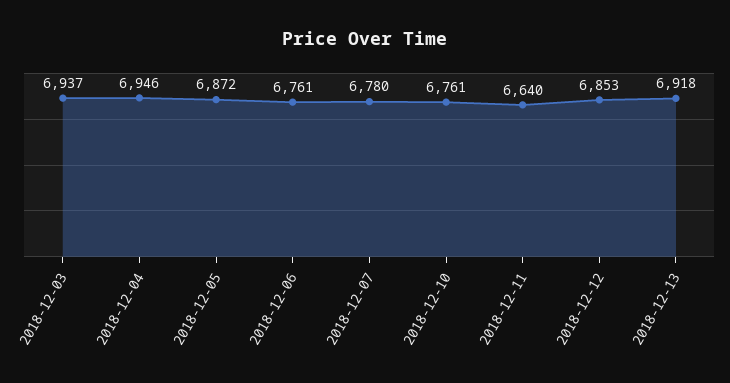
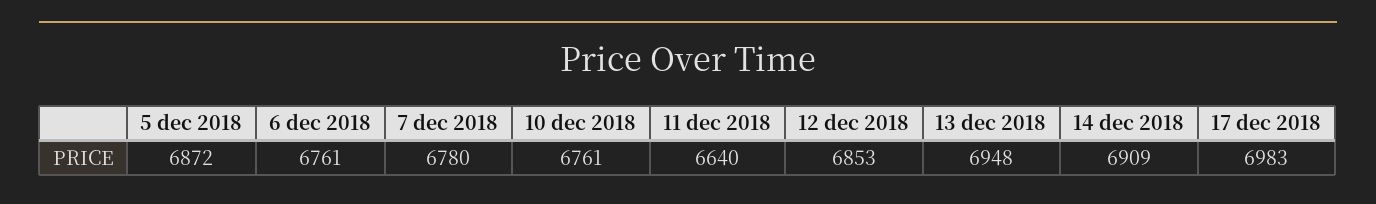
2018-12-03: 6937 -> none
2018-12-04: 6946 -> none
2018-12-13: 6918 -> 6948
14 dec 2018: none -> 6909
17 dec 2018: none -> 6983

